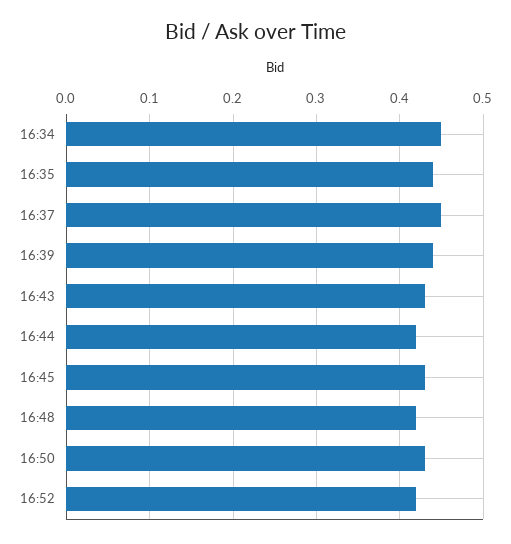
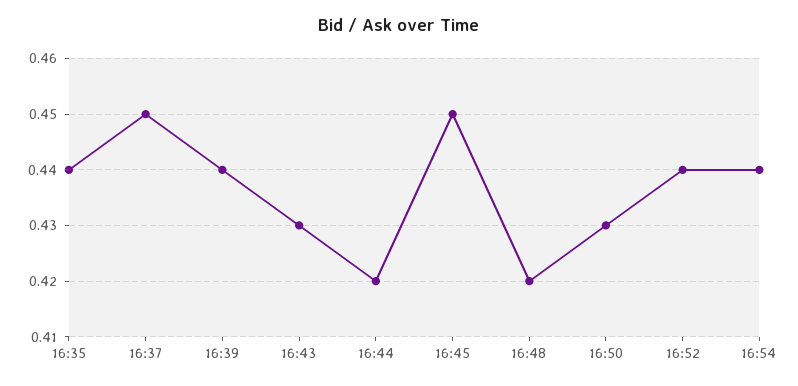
16:34: 0.45 -> none
16:45: 0.43 -> 0.45
16:52: 0.42 -> 0.44
16:54: none -> 0.44

